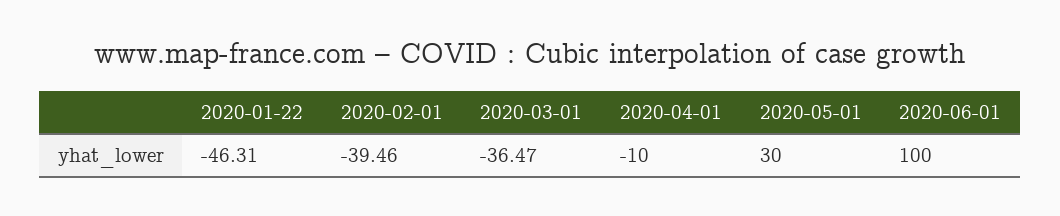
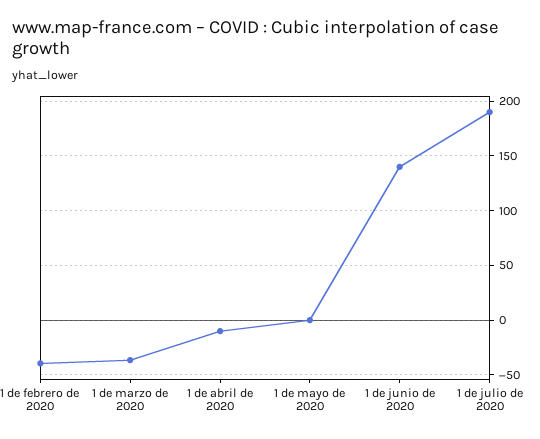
2020-01-22: -46.31 -> none
2020-05-01: 30 -> 0
2020-06-01: 100 -> 140
1 de julio de 2020: none -> 190

